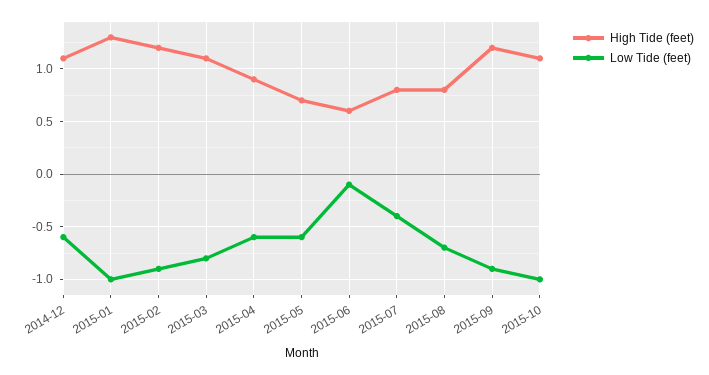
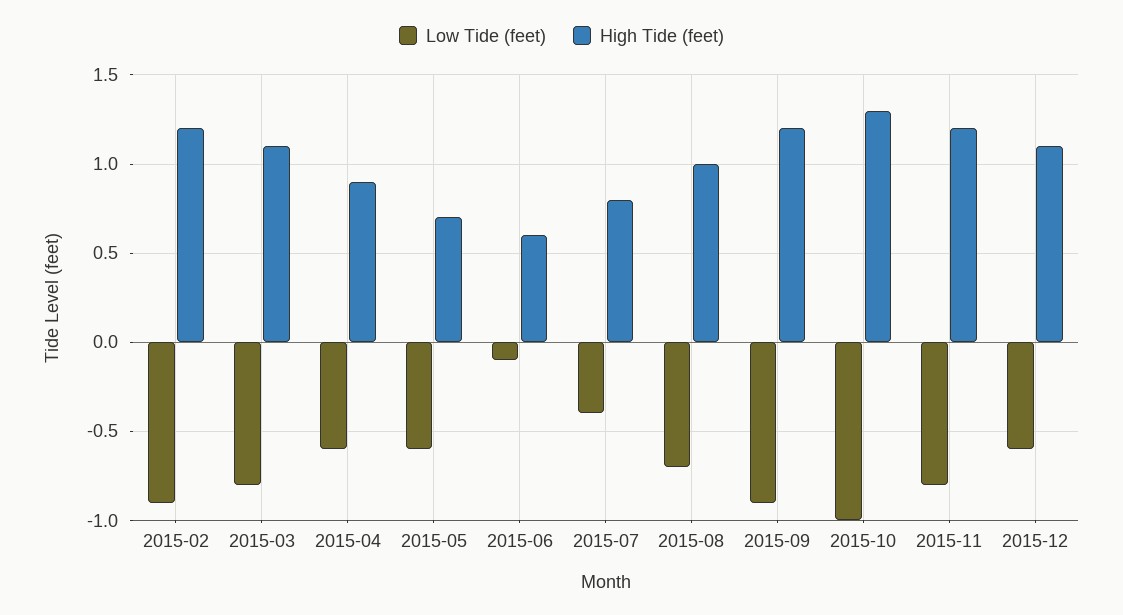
High Tide (feet), 2014-12: 1.1 -> none
Low Tide (feet), 2014-12: -0.6 -> none
High Tide (feet), 2015-01: 1.3 -> none
Low Tide (feet), 2015-01: -1 -> none
High Tide (feet), 2015-08: 0.8 -> 1
High Tide (feet), 2015-10: 1.1 -> 1.3
Low Tide (feet), 2015-11: none -> -0.8
High Tide (feet), 2015-11: none -> 1.2
Low Tide (feet), 2015-12: none -> -0.6
High Tide (feet), 2015-12: none -> 1.1

